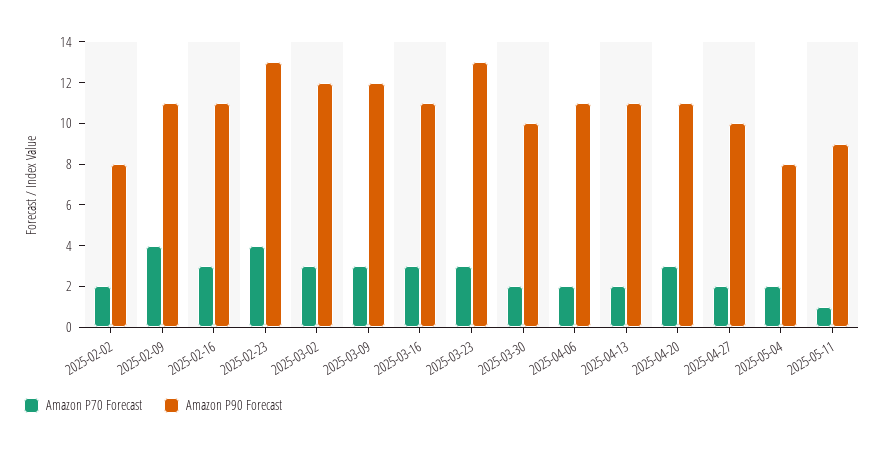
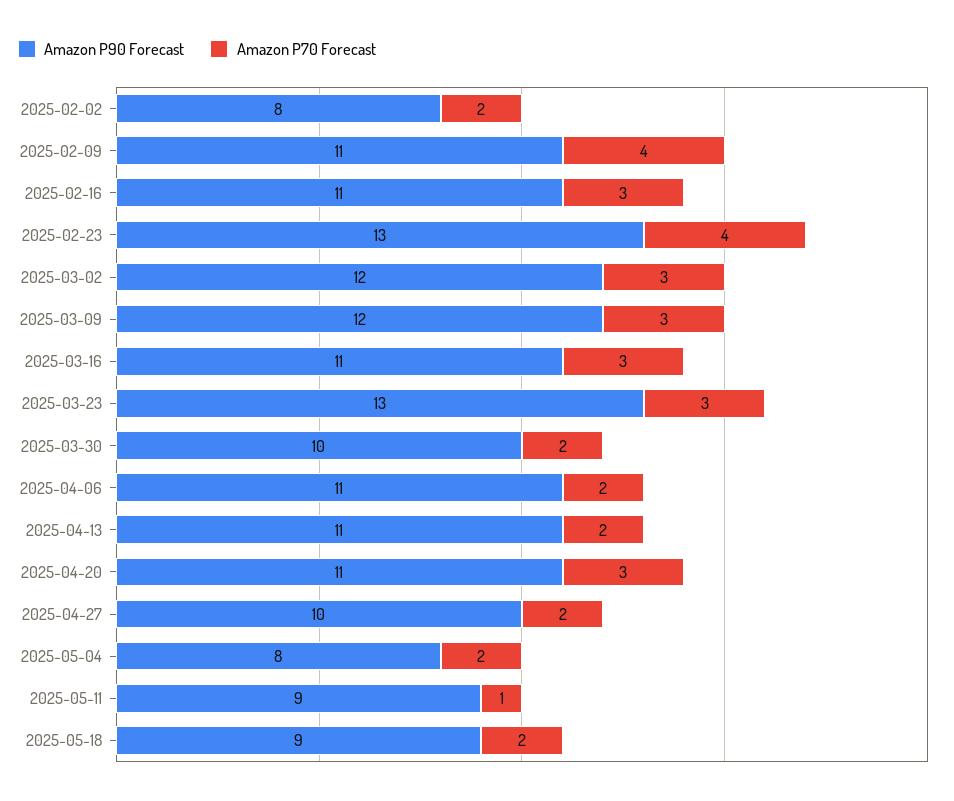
Amazon P90 Forecast, 2025-05-18: none -> 9
Amazon P70 Forecast, 2025-05-18: none -> 2

